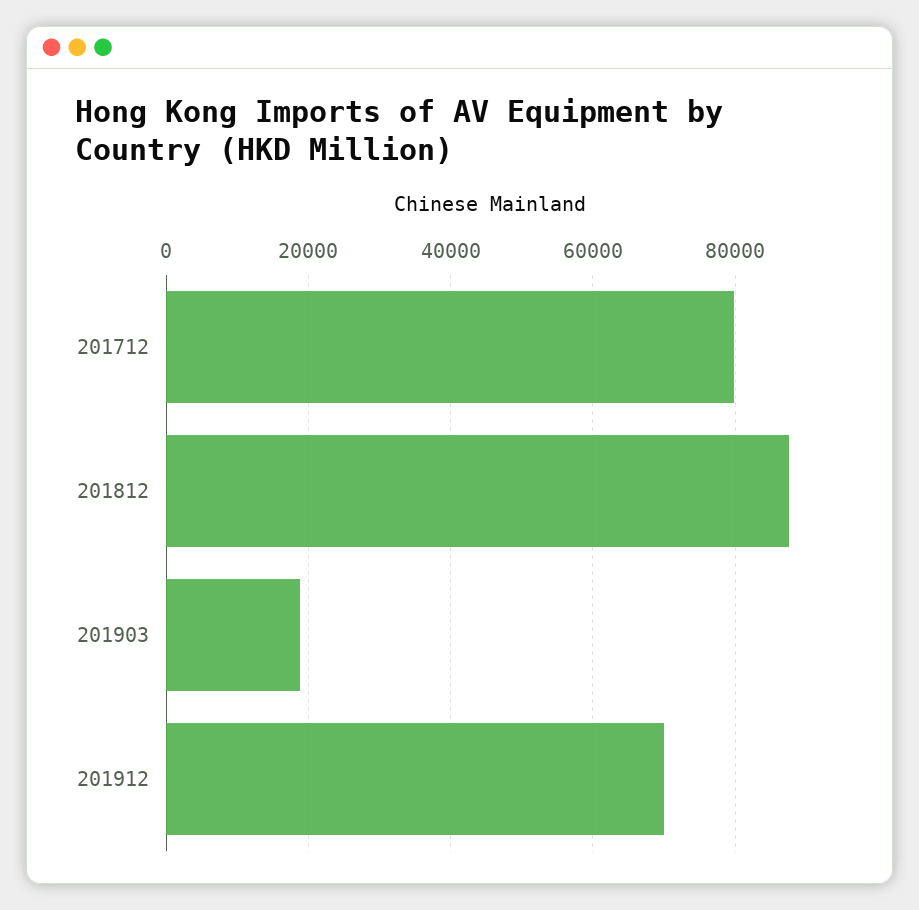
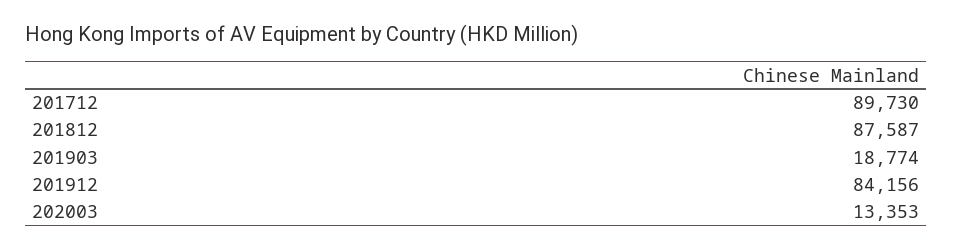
201712: 80000 -> 89730
201912: 70000 -> 84156
202003: none -> 13353

